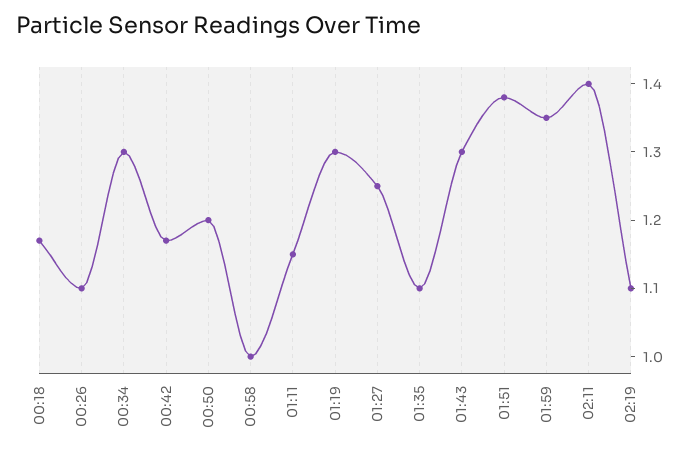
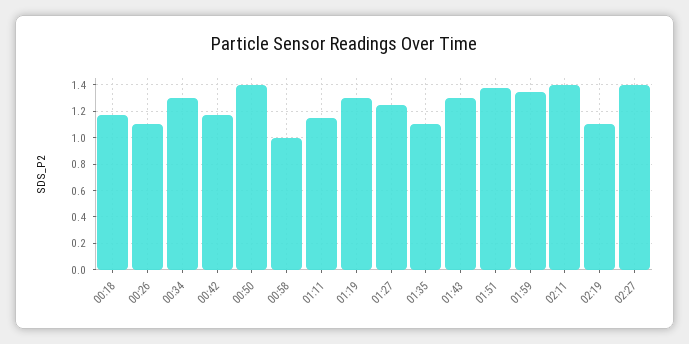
00:50: 1.2 -> 1.4
02:27: none -> 1.4

